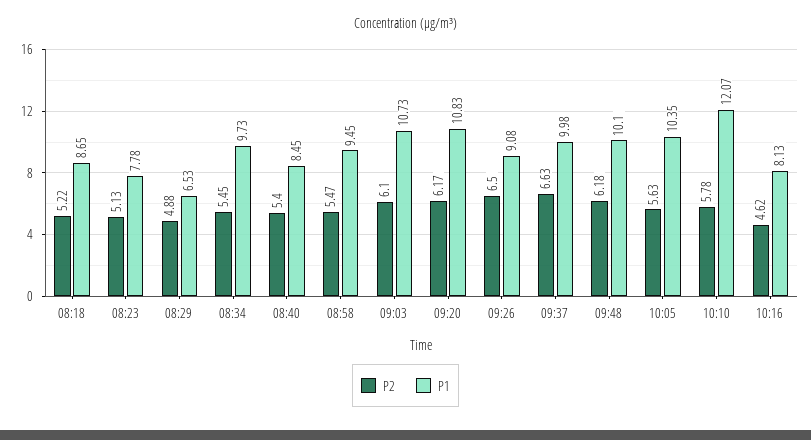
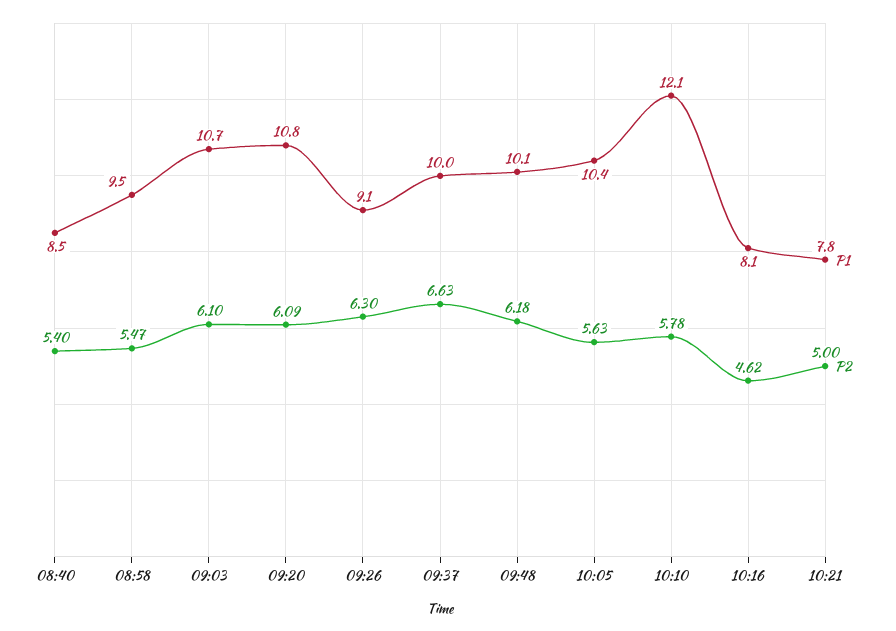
P2, 08:18: 5.22 -> none
P1, 08:18: 8.65 -> none
P2, 08:23: 5.13 -> none
P1, 08:23: 7.78 -> none
P2, 08:29: 4.88 -> none
P1, 08:29: 6.53 -> none
P2, 08:34: 5.45 -> none
P1, 08:34: 9.73 -> none
P2, 09:20: 6.17 -> 6.09
P2, 09:26: 6.5 -> 6.3
P1, 10:21: none -> 7.8
P2, 10:21: none -> 5

